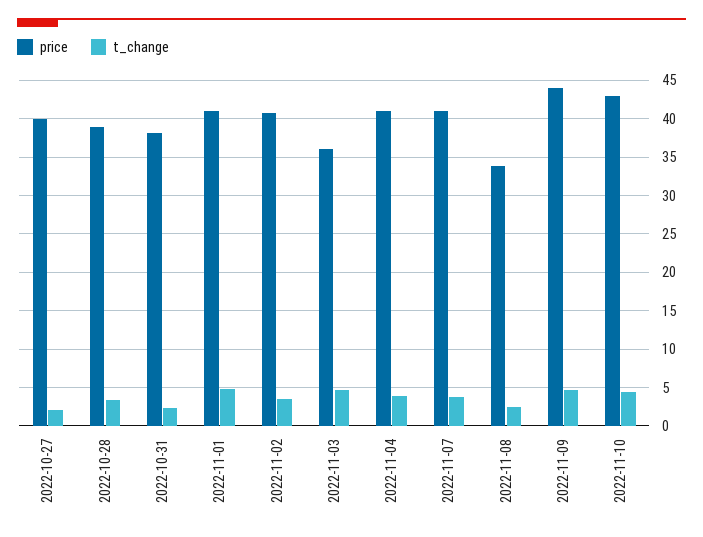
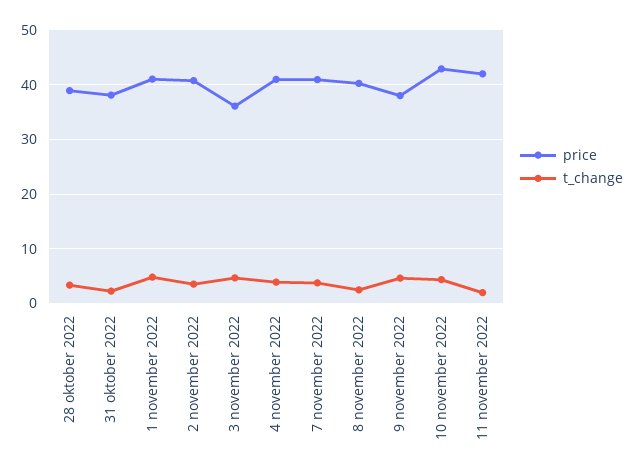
price, 2022-10-27: 40 -> none
t_change, 2022-10-27: 2 -> none
price, 2022-11-08: 34 -> 40
price, 2022-11-09: 44 -> 38
price, 11 november 2022: none -> 42
t_change, 11 november 2022: none -> 2

